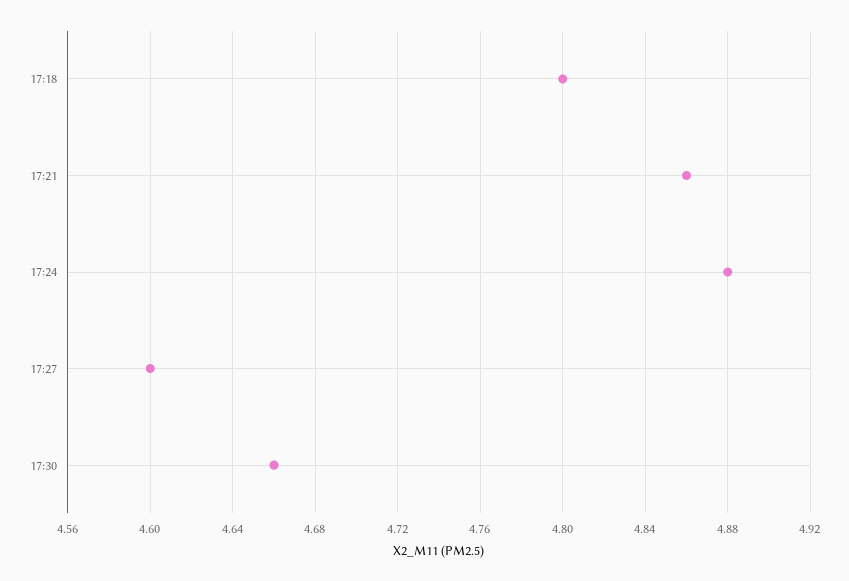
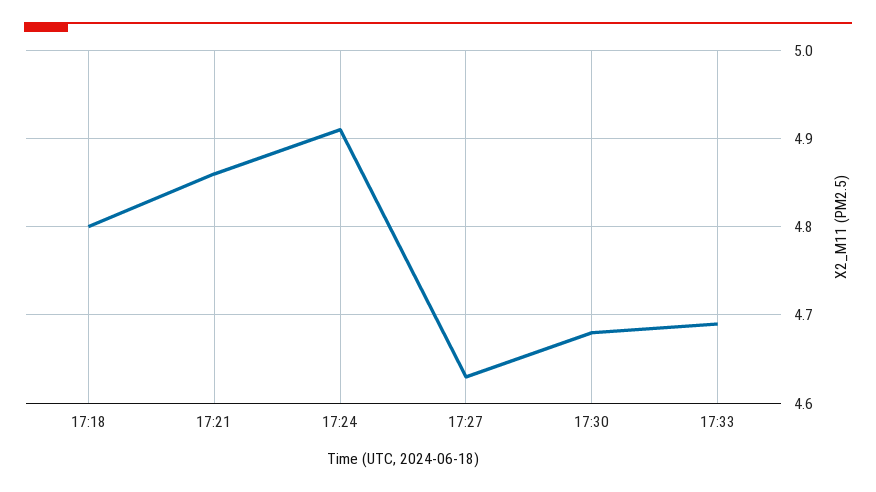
17:24: 4.88 -> 4.91
17:27: 4.6 -> 4.63
17:30: 4.66 -> 4.68
17:33: none -> 4.69

